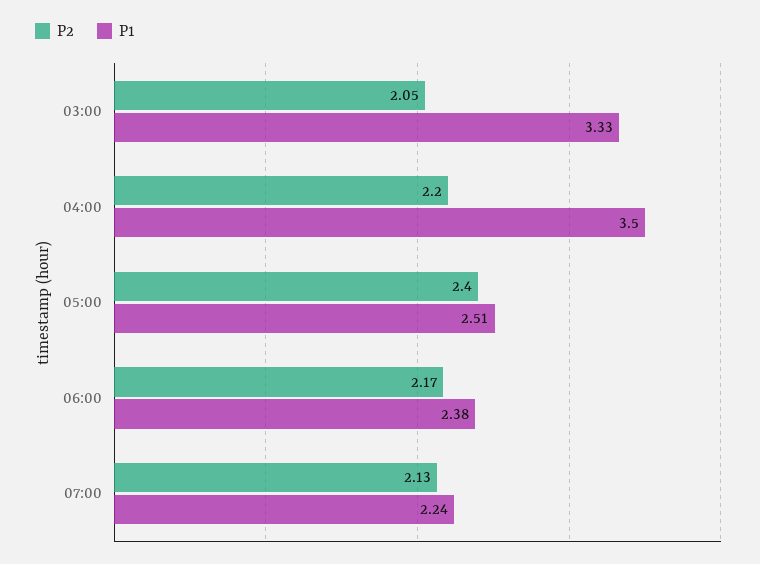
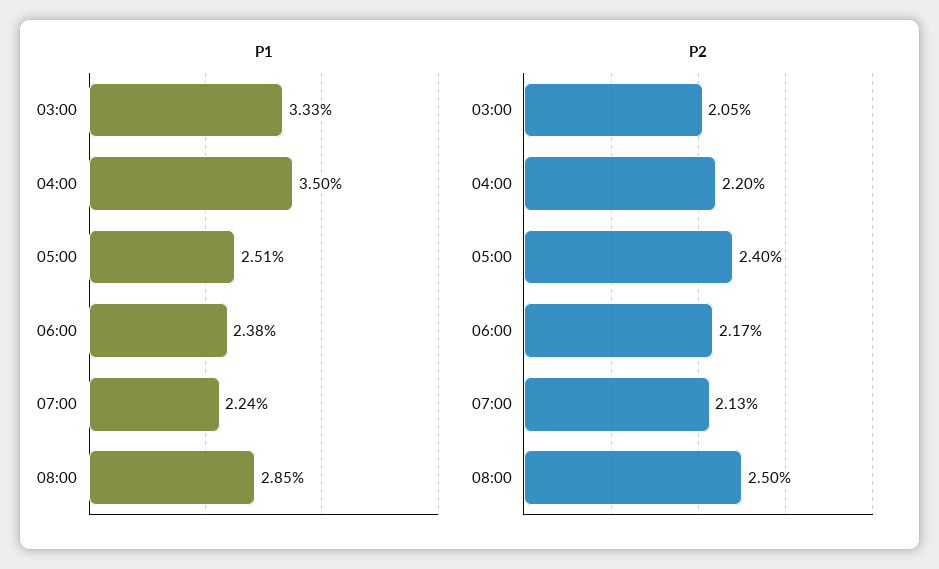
P1, 08:00: none -> 2.85
P2, 08:00: none -> 2.5

